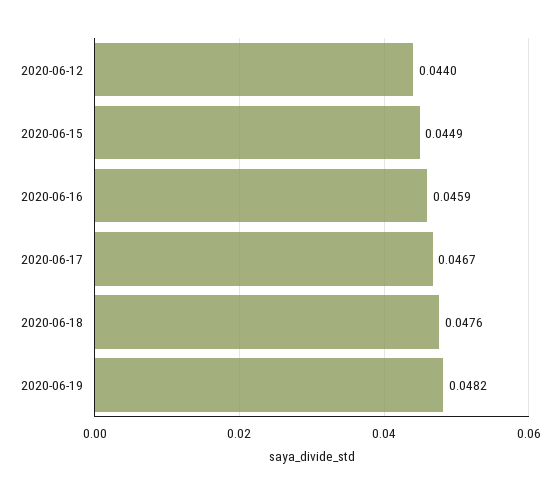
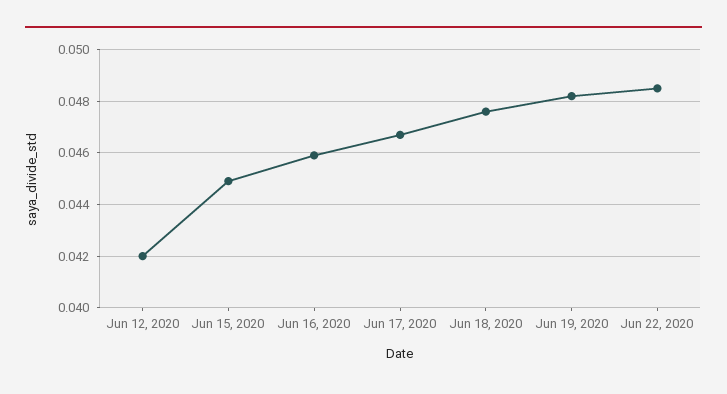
2020-06-12: 0.044 -> 0.042
Jun 22, 2020: none -> 0.0485

